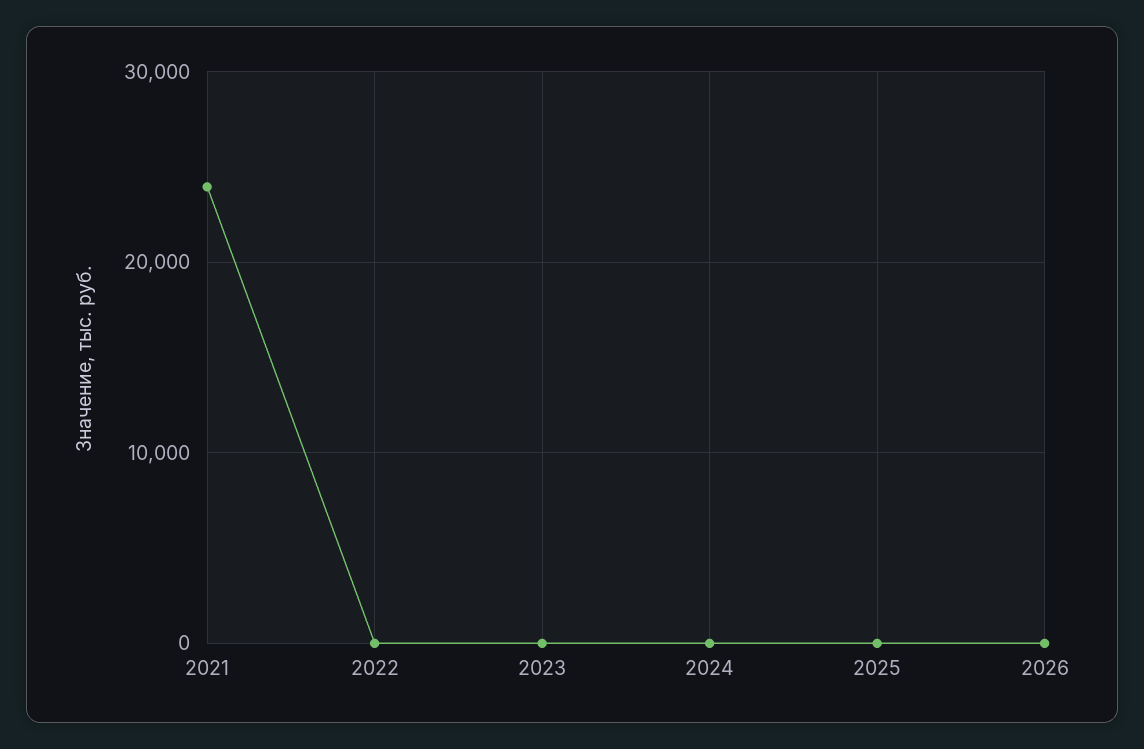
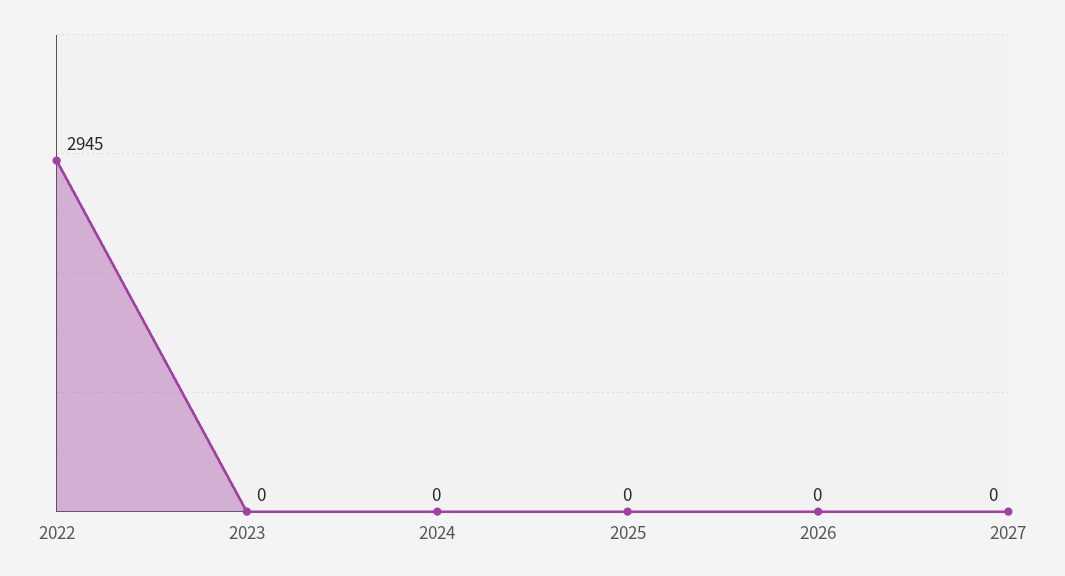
2021: 24000 -> none
2022: 0 -> 2945
2027: none -> 0

